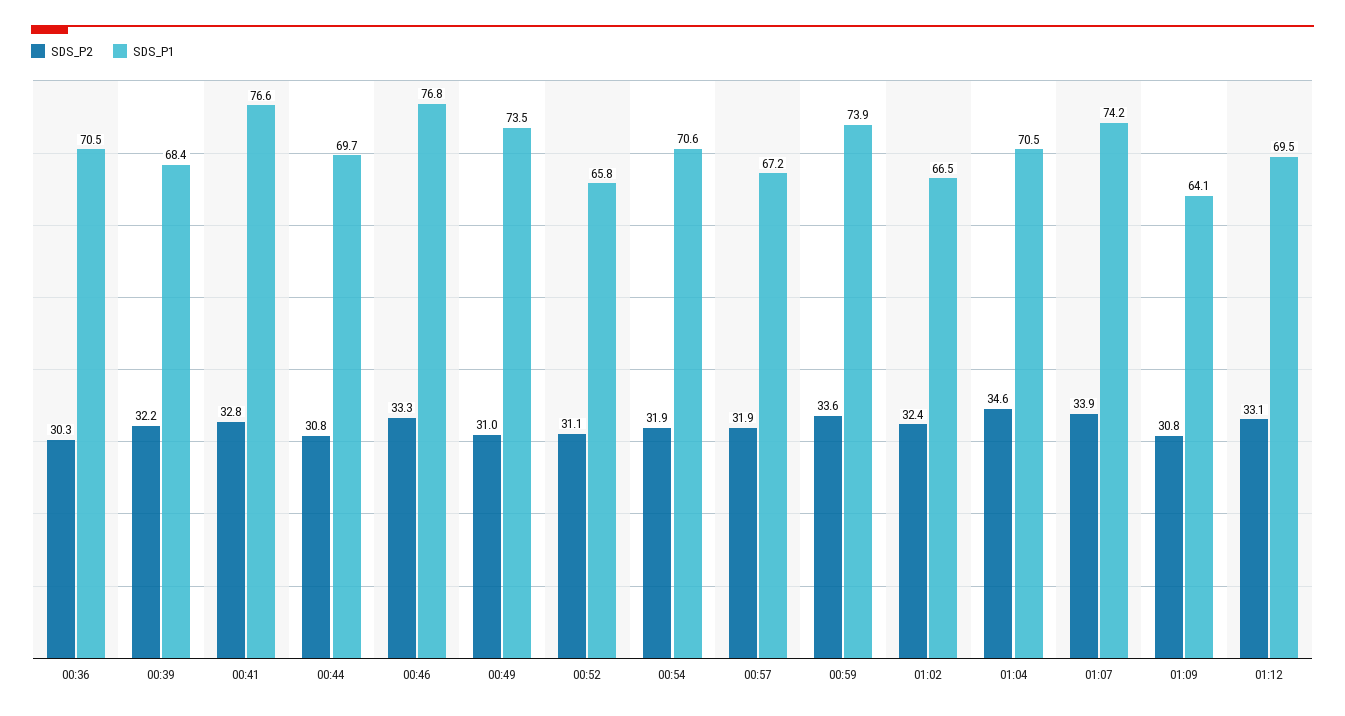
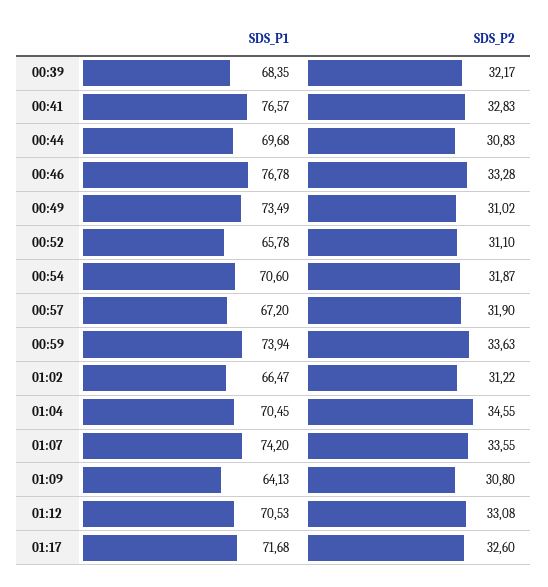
SDS_P2, 00:36: 30.3 -> none
SDS_P1, 00:36: 70.5 -> none
SDS_P2, 01:02: 32.4 -> 31.22
SDS_P2, 01:07: 33.9 -> 33.55
SDS_P1, 01:12: 69.5 -> 70.53
SDS_P1, 01:17: none -> 71.68
SDS_P2, 01:17: none -> 32.6

